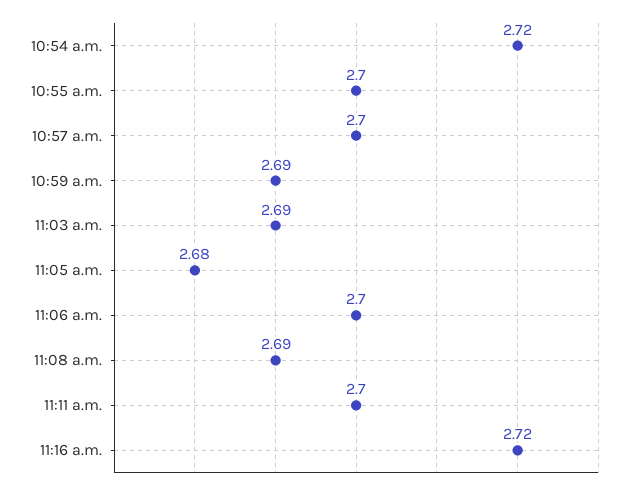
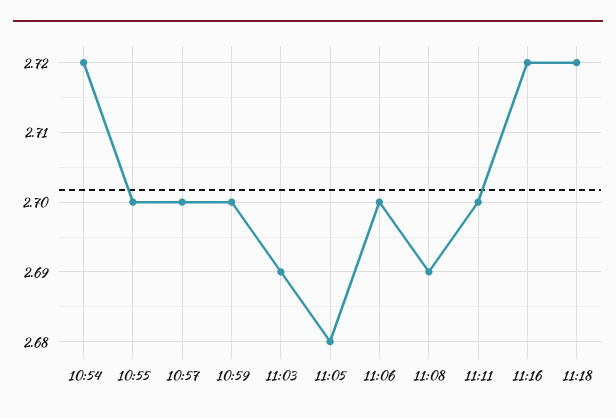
10:59 a.m.: 2.69 -> 2.7
11:18: none -> 2.72

